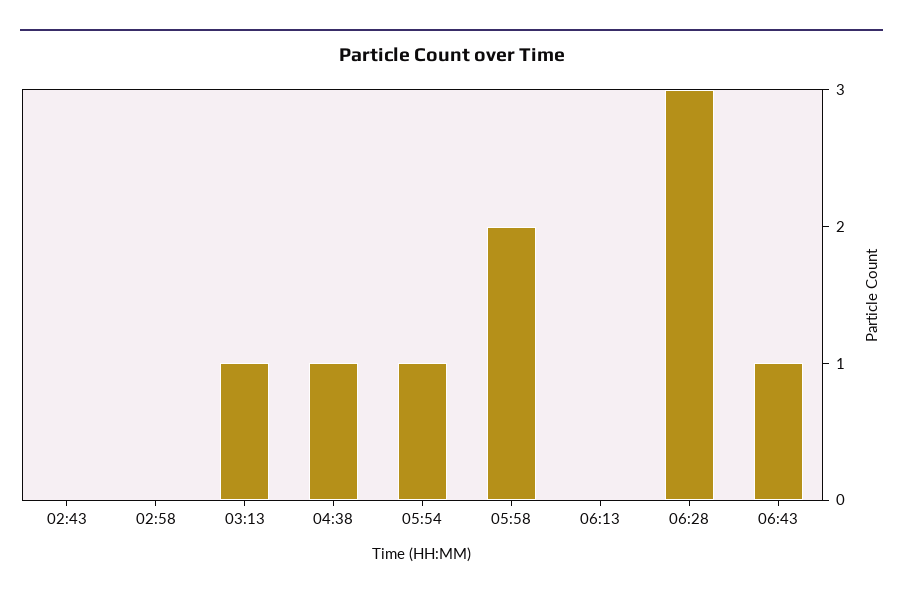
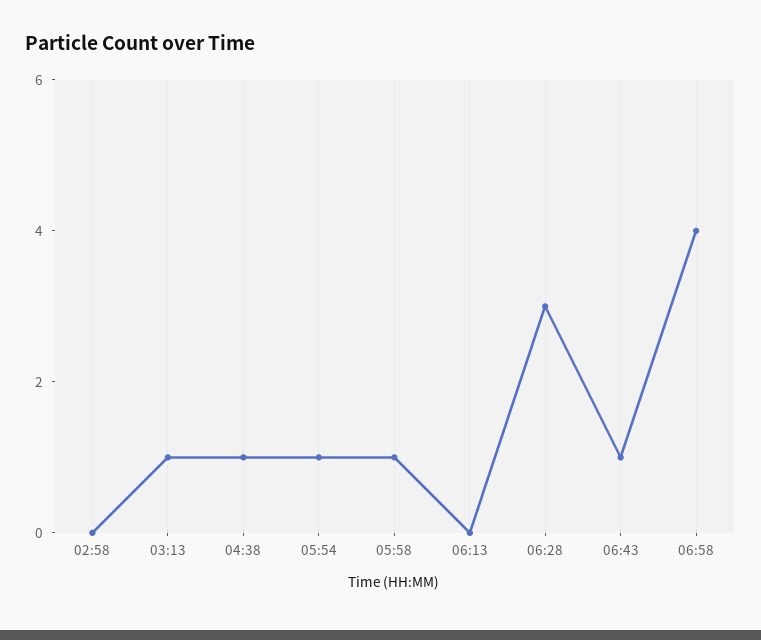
02:43: 0 -> none
05:58: 2 -> 1
06:58: none -> 4

